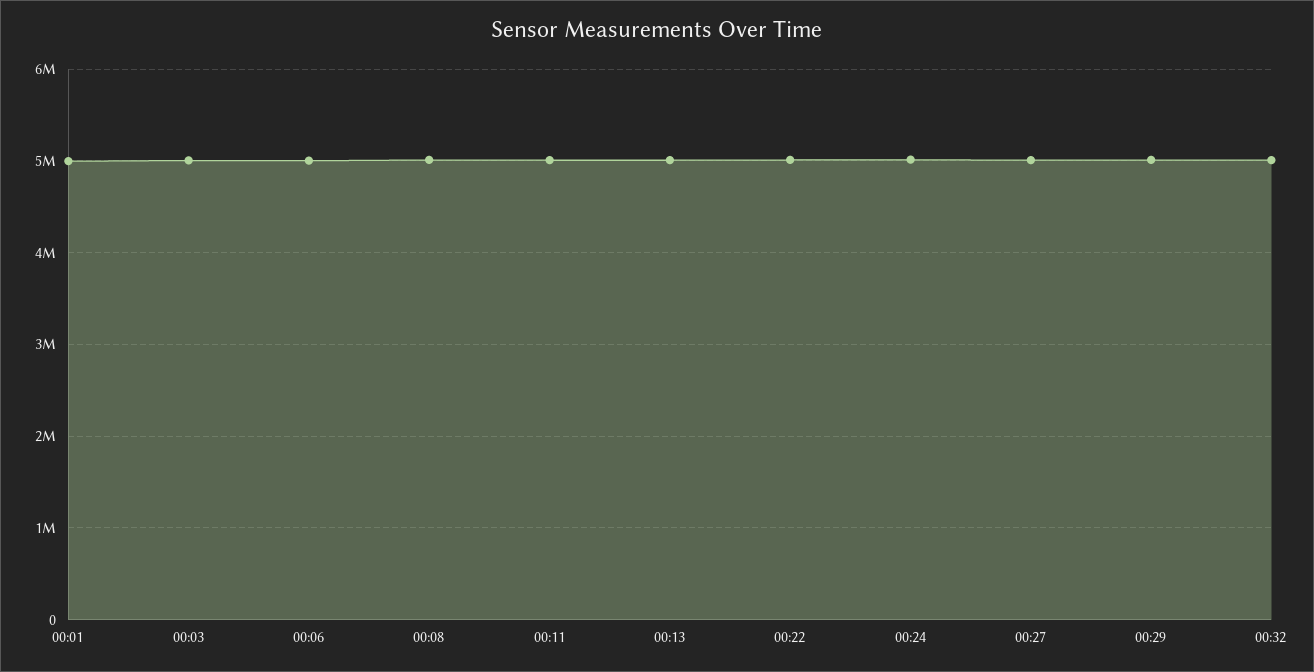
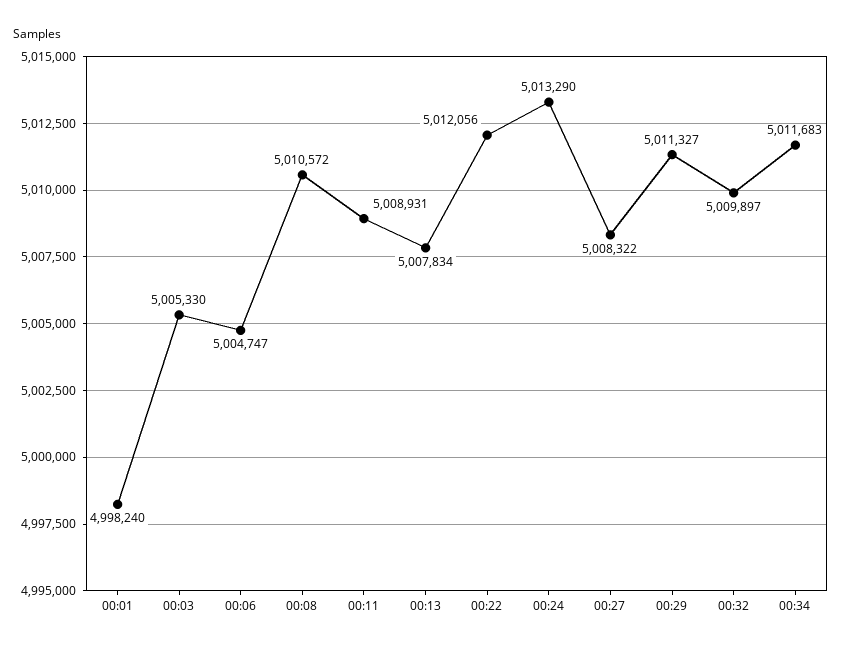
00:34: none -> 5011683

